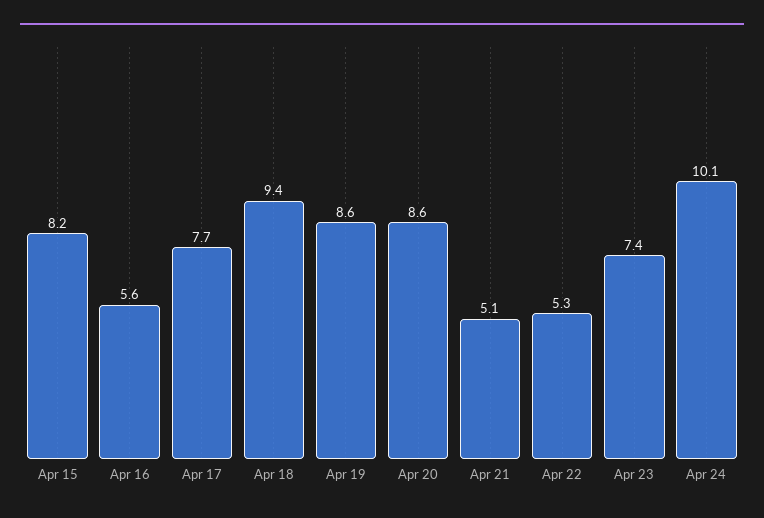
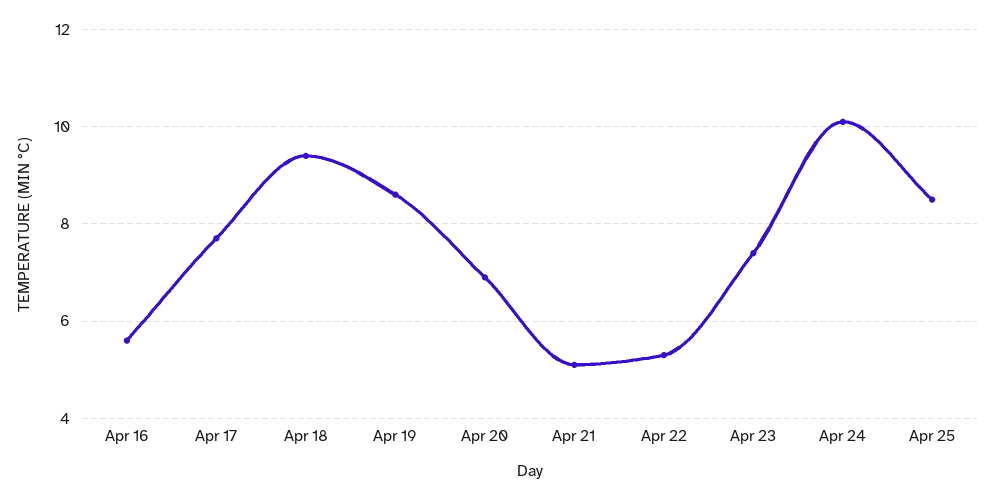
Apr 15: 8.2 -> none
Apr 20: 8.6 -> 7
Apr 25: none -> 8.5

